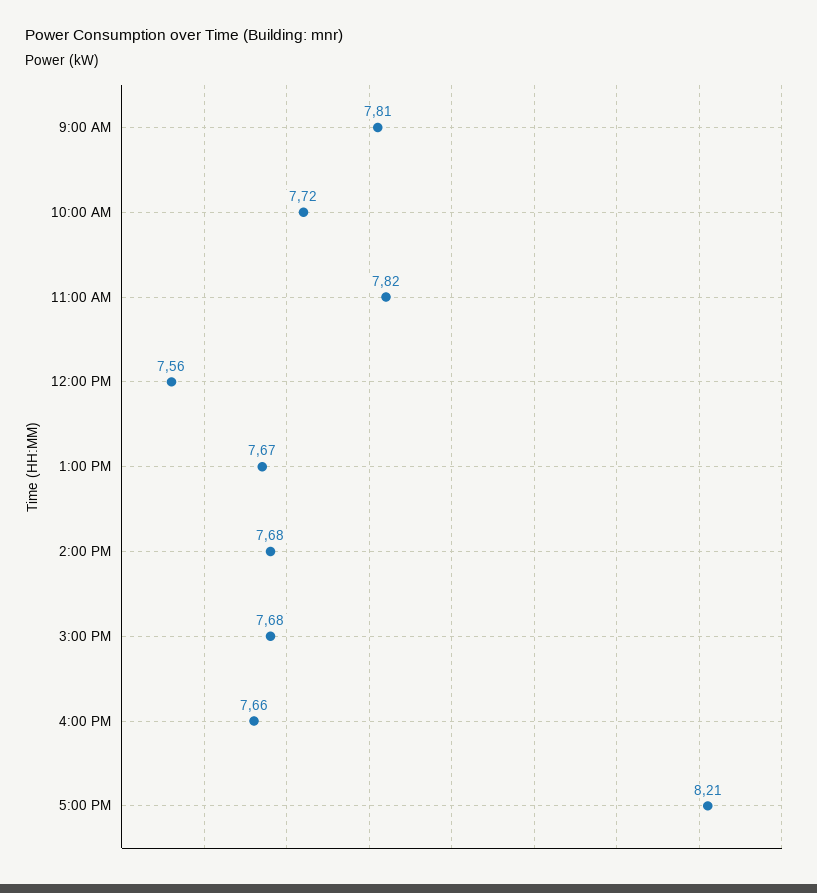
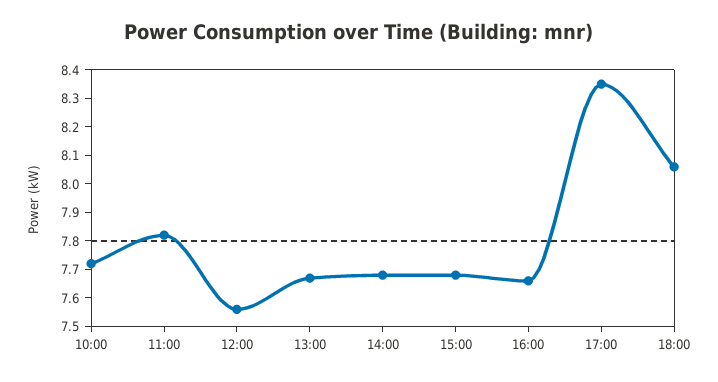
9:00 AM: 7.81 -> none
5:00 PM: 8.21 -> 8.35
18:00: none -> 8.05

